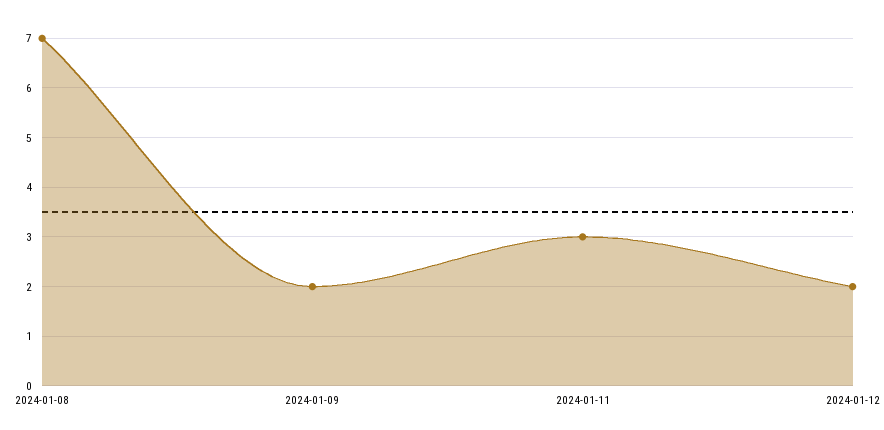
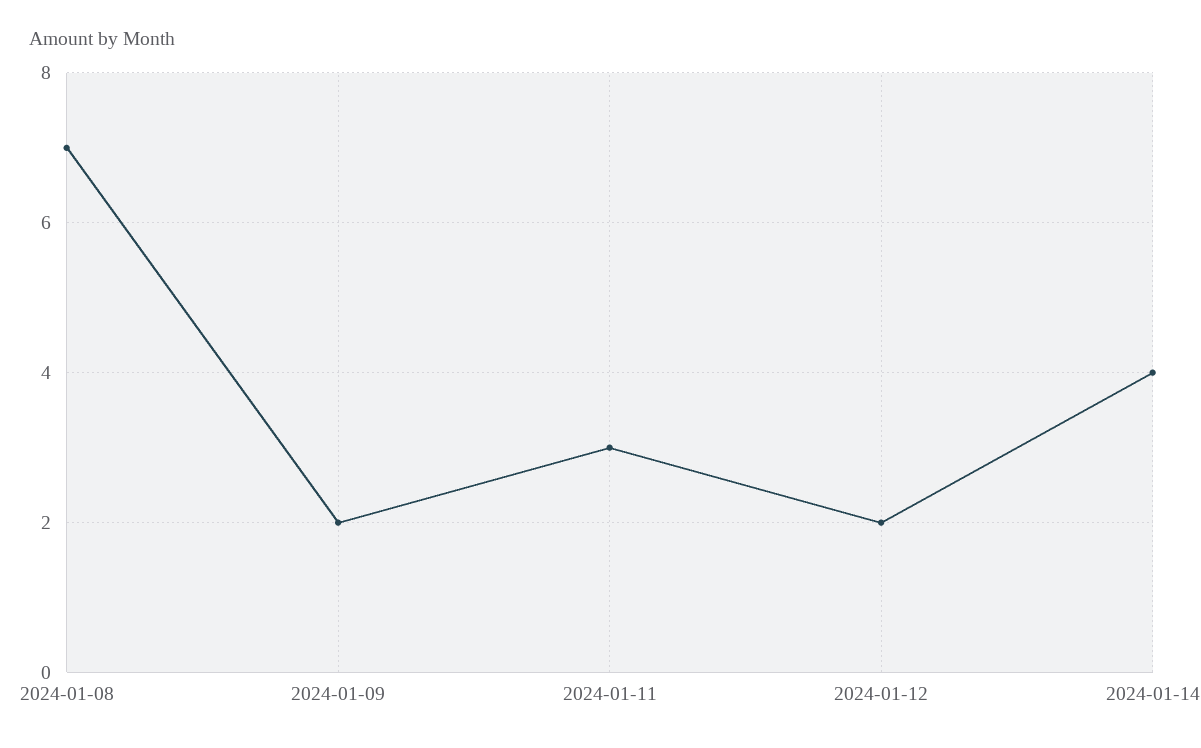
2024-01-14: none -> 4

